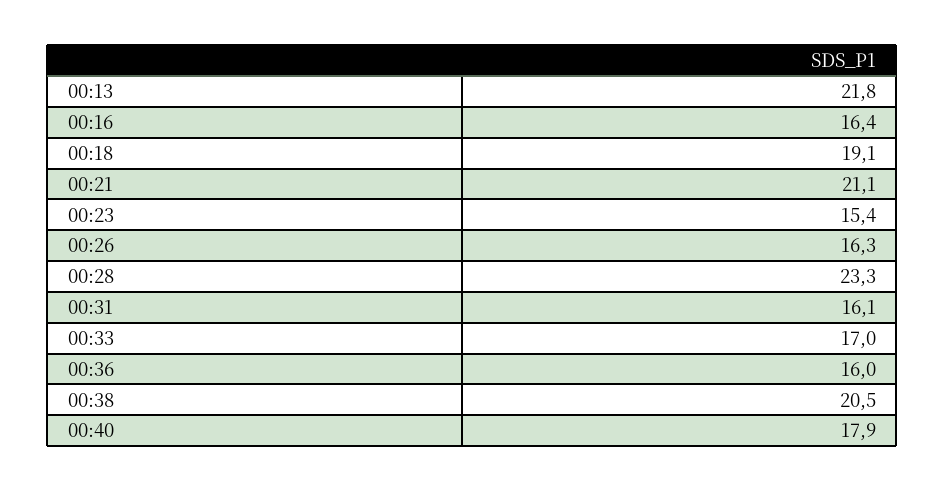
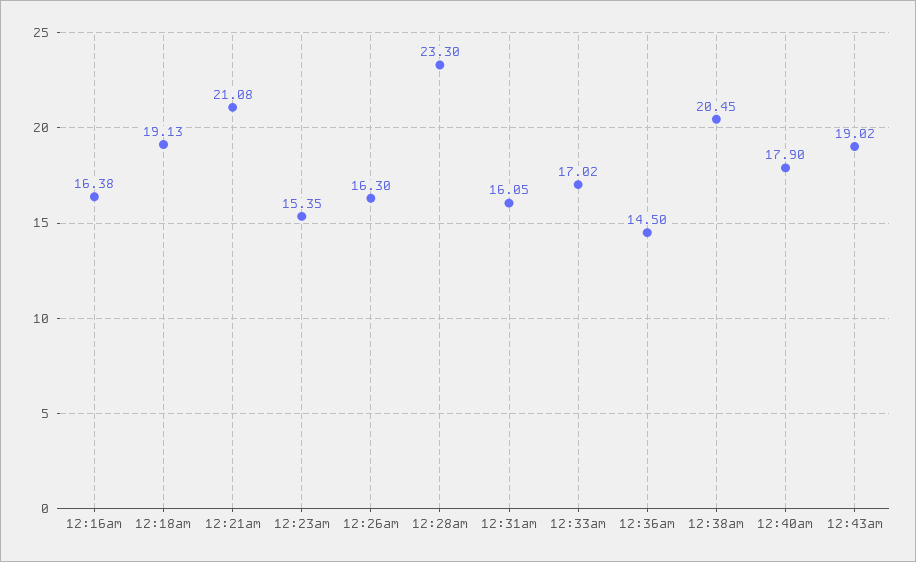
00:13: 21.8 -> none
00:36: 16 -> 14.5
12:43am: none -> 19.02

